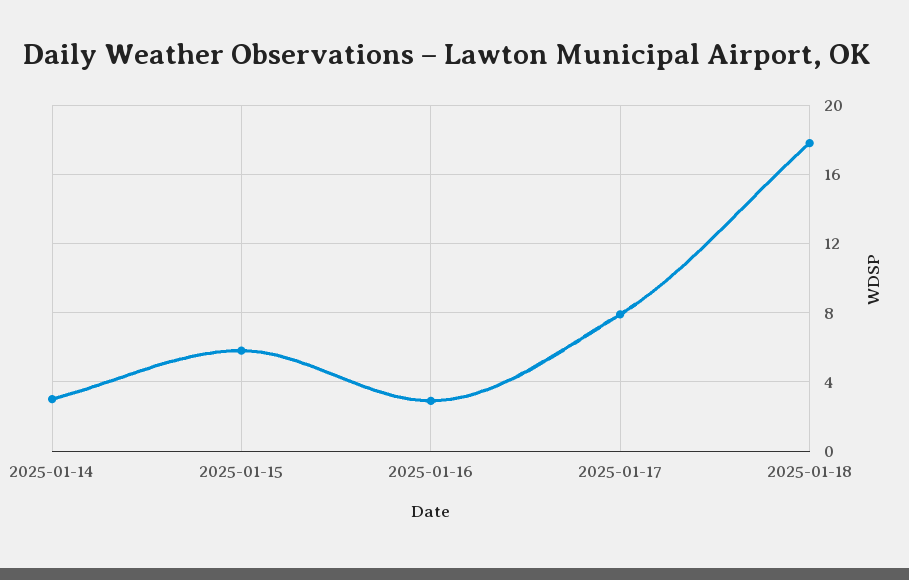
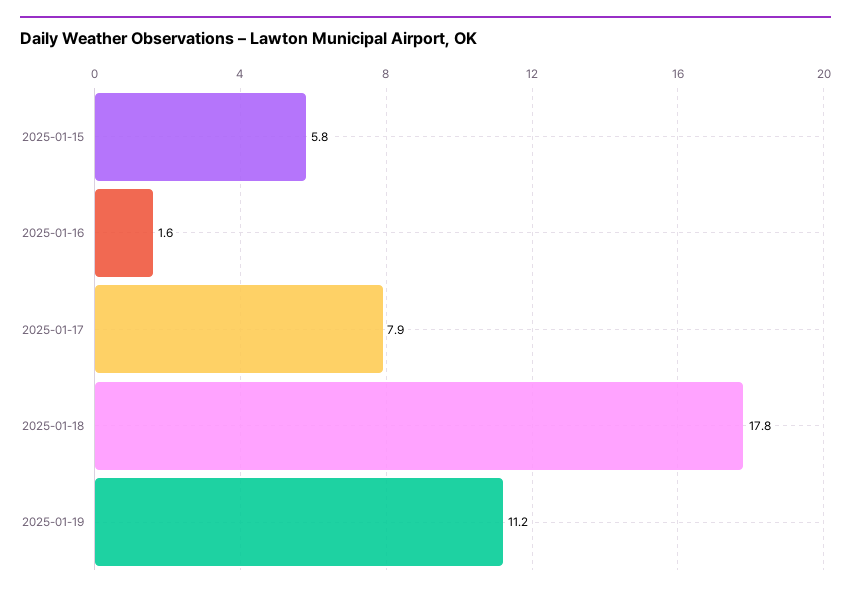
2025-01-14: 3 -> none
2025-01-16: 3 -> 1.6
2025-01-19: none -> 11.2

